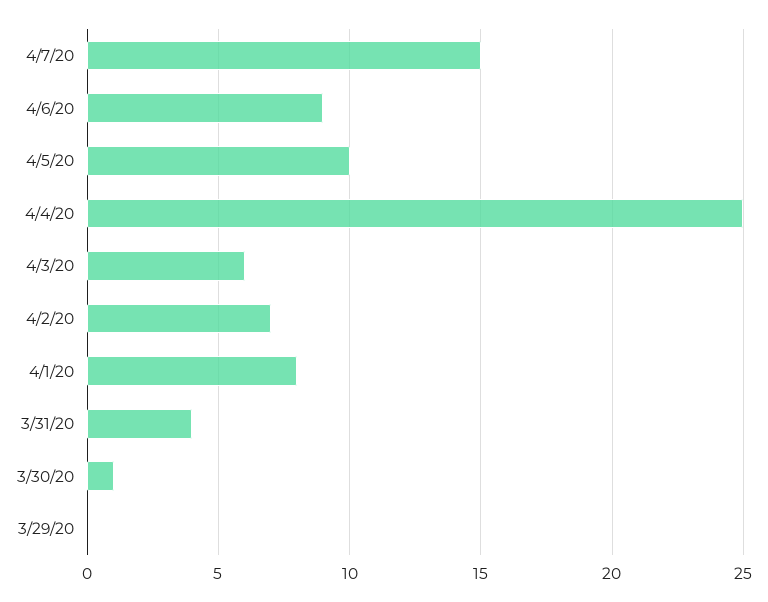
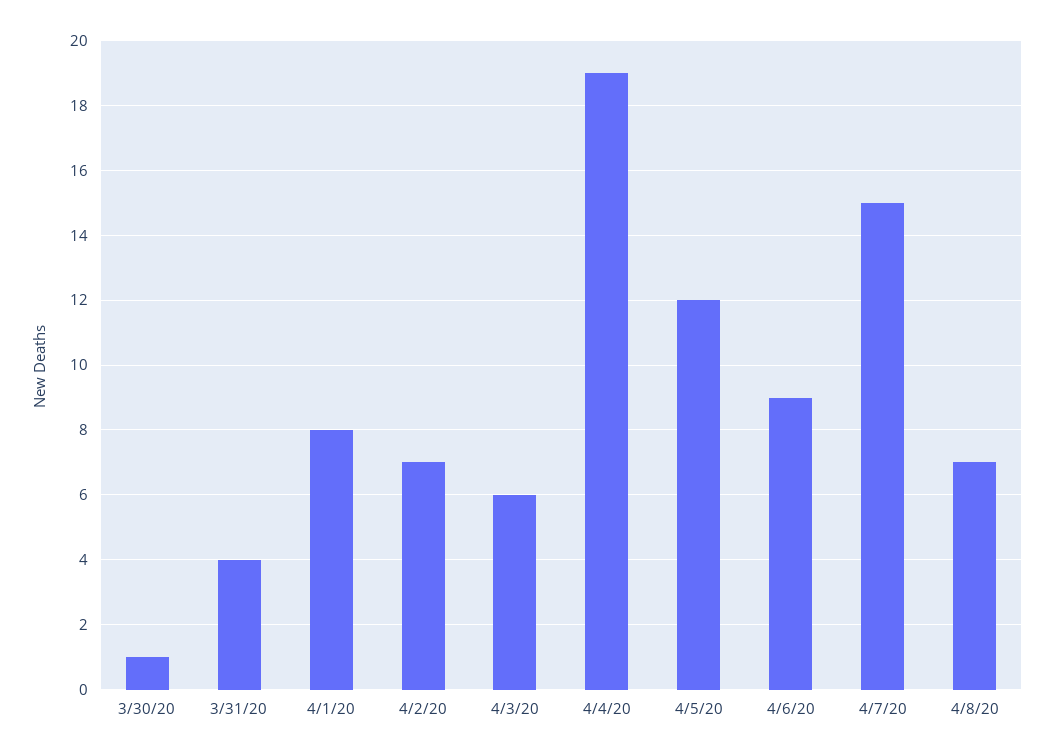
4/5/20: 10 -> 12
4/4/20: 25 -> 19
3/29/20: 0 -> none
4/8/20: none -> 7

